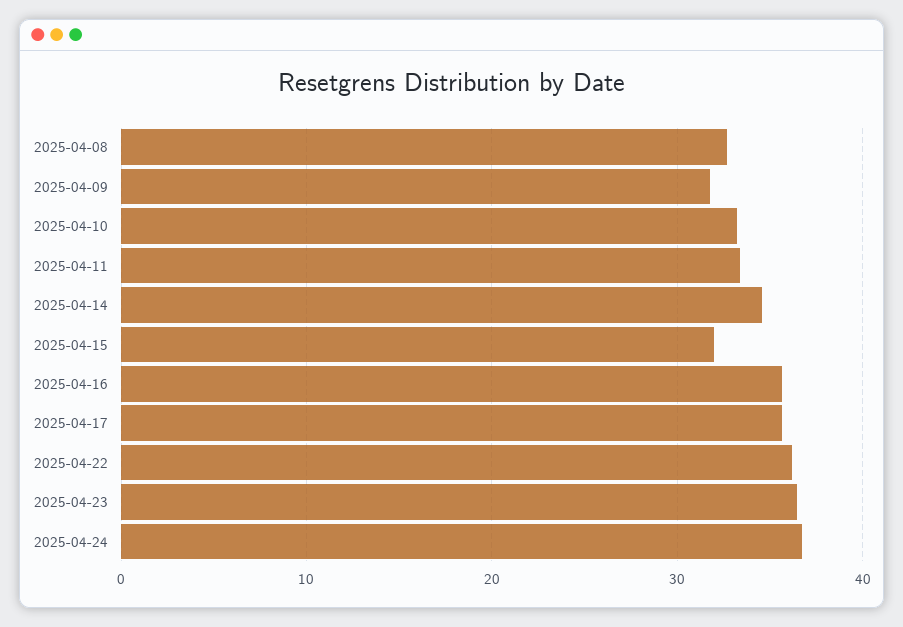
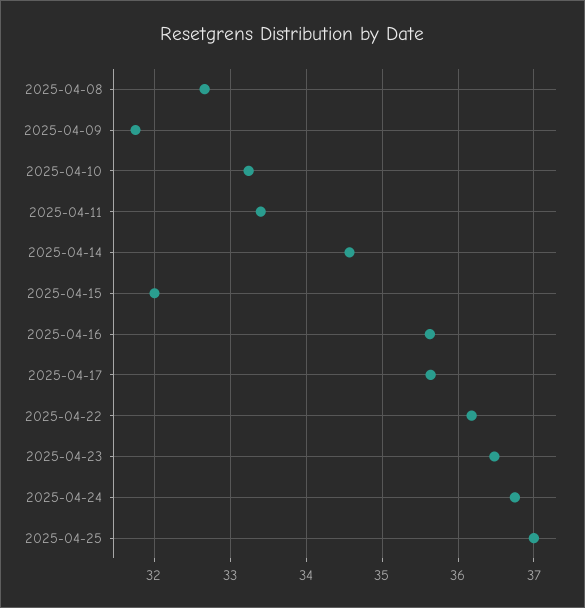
2025-04-25: none -> 37

